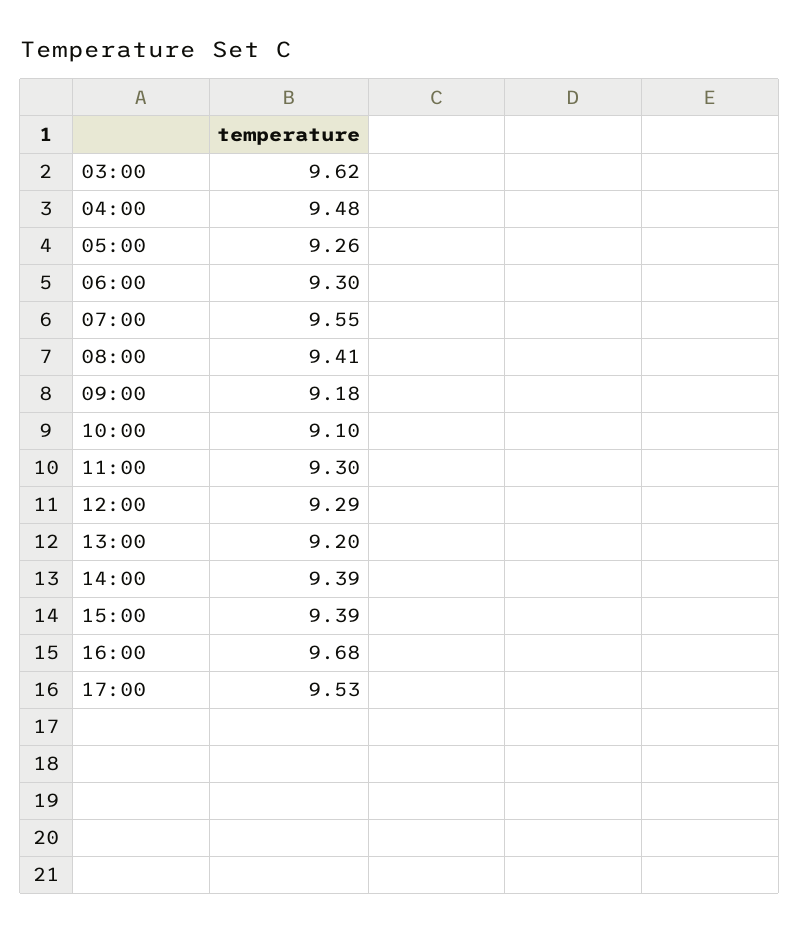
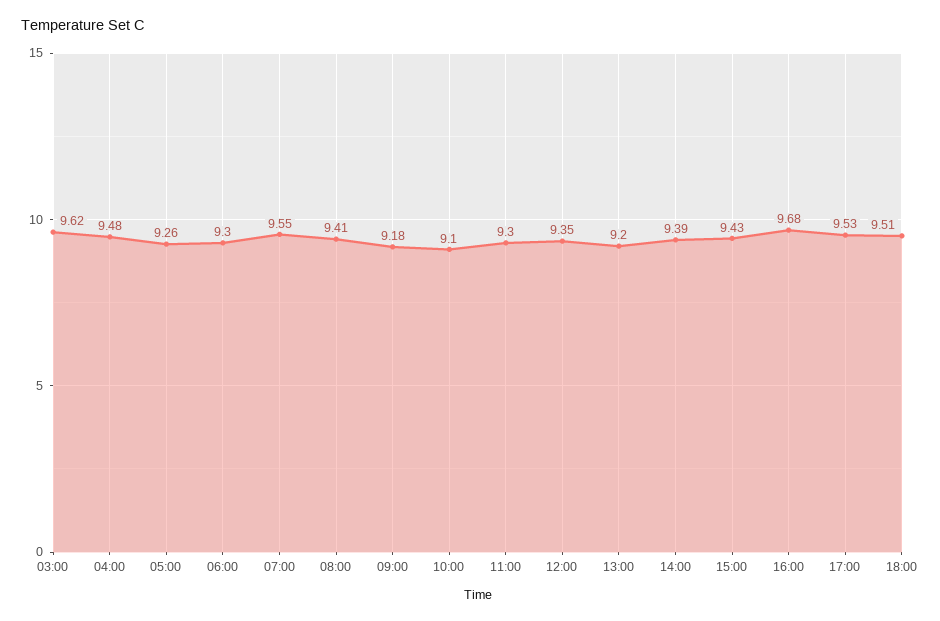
12:00: 9.29 -> 9.35
15:00: 9.39 -> 9.43
18:00: none -> 9.51

